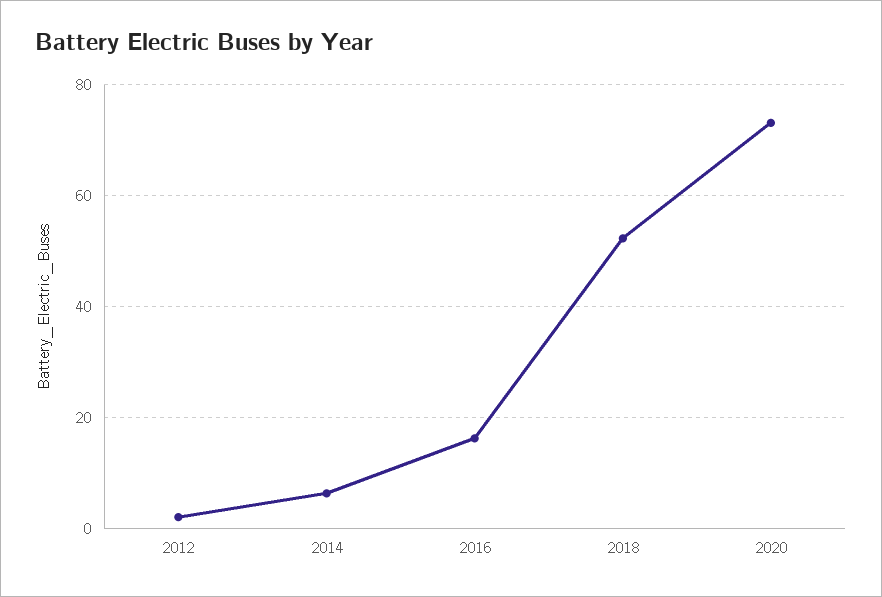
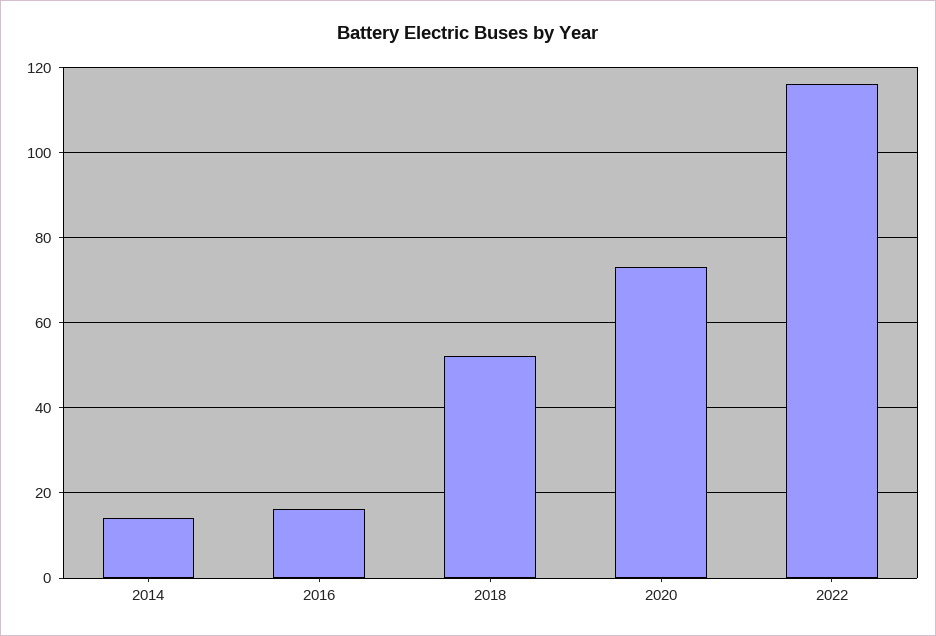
2012: 2 -> none
2014: 6 -> 14
2022: none -> 116

